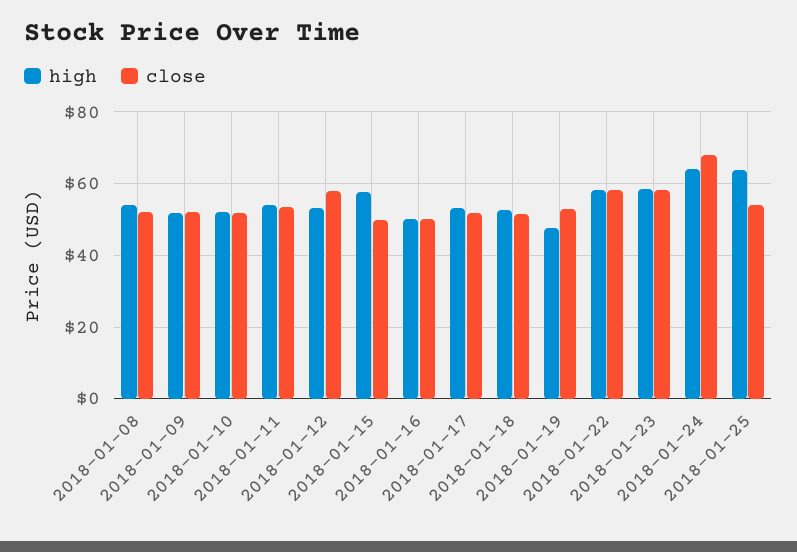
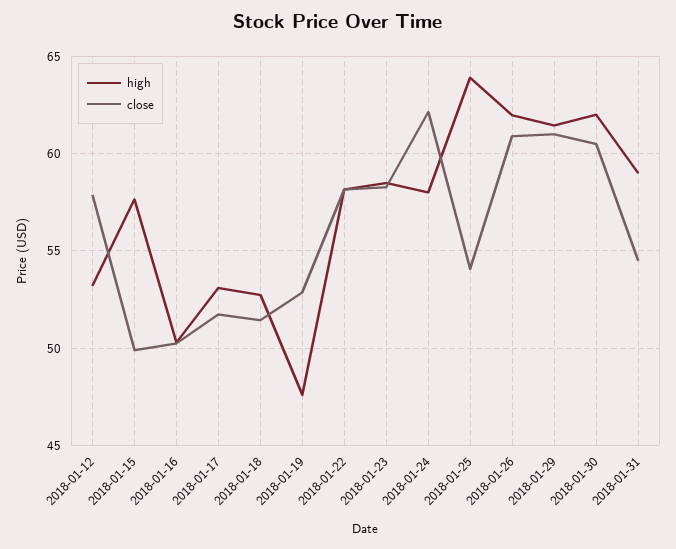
high, 2018-01-08: 54 -> none
close, 2018-01-08: 52 -> none
high, 2018-01-09: 52 -> none
close, 2018-01-09: 52 -> none
high, 2018-01-10: 52 -> none
close, 2018-01-10: 52 -> none
high, 2018-01-11: 54 -> none
close, 2018-01-11: 54 -> none
high, 2018-01-24: 64 -> 58
close, 2018-01-24: 68 -> 62
high, 2018-01-26: none -> 62
close, 2018-01-26: none -> 61
high, 2018-01-29: none -> 61.5
close, 2018-01-29: none -> 61
high, 2018-01-30: none -> 62
close, 2018-01-30: none -> 60.5
high, 2018-01-31: none -> 59
close, 2018-01-31: none -> 54.5

